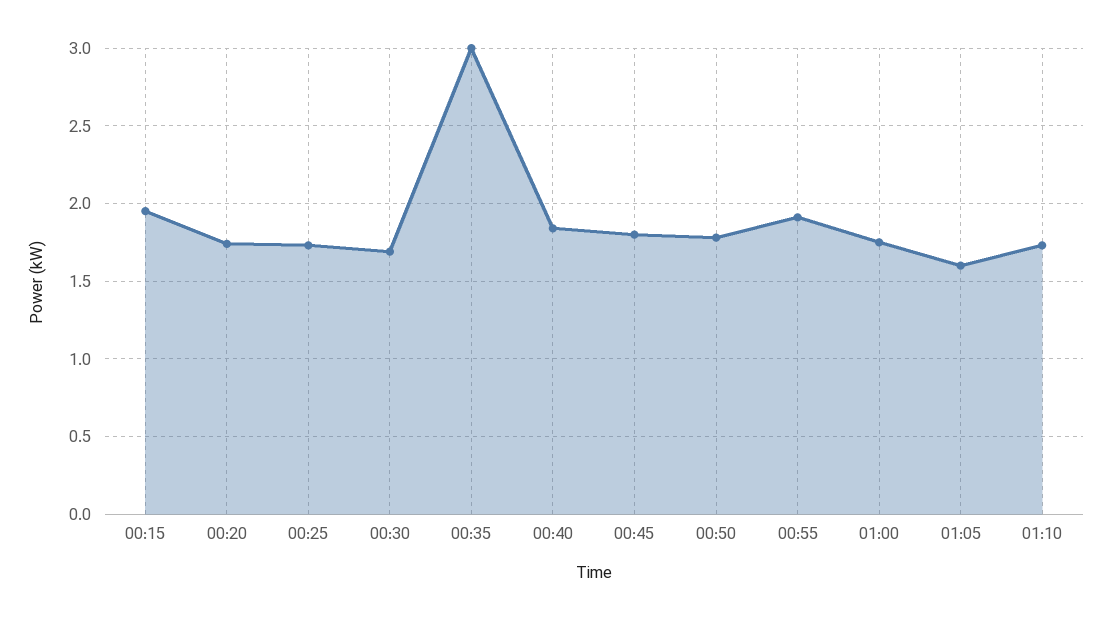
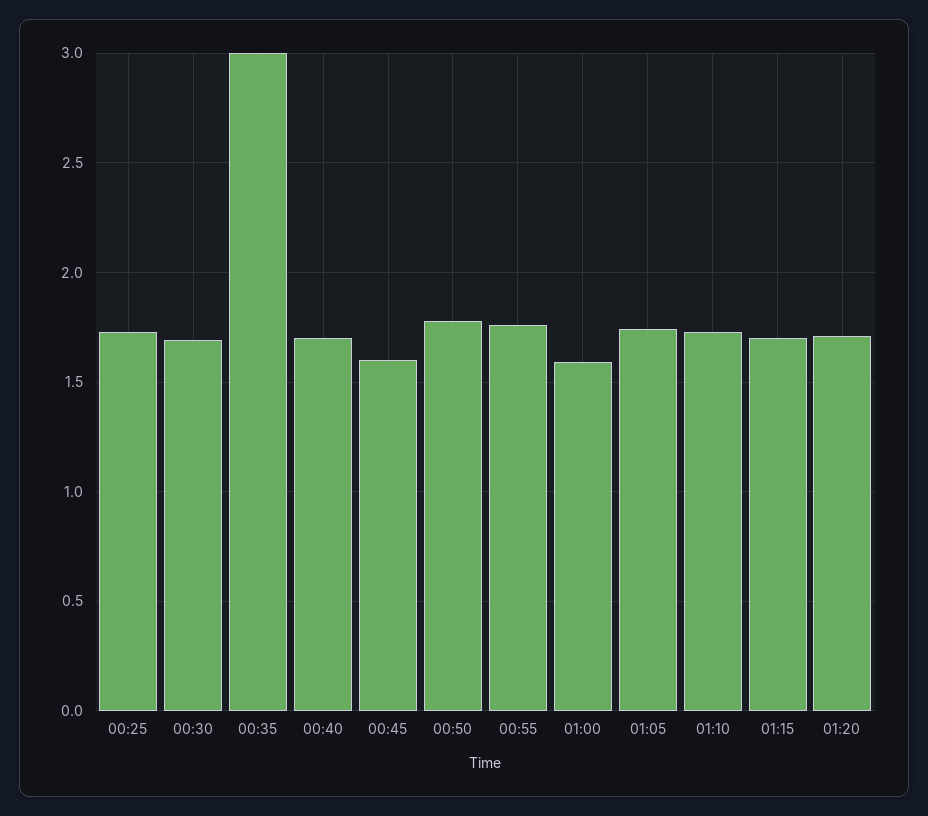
00:15: 1.95 -> none
00:20: 1.75 -> none
00:40: 1.85 -> 1.7
00:45: 1.8 -> 1.6
00:55: 1.9 -> 1.75
01:00: 1.75 -> 1.6
01:05: 1.6 -> 1.75
01:15: none -> 1.7
01:20: none -> 1.7

